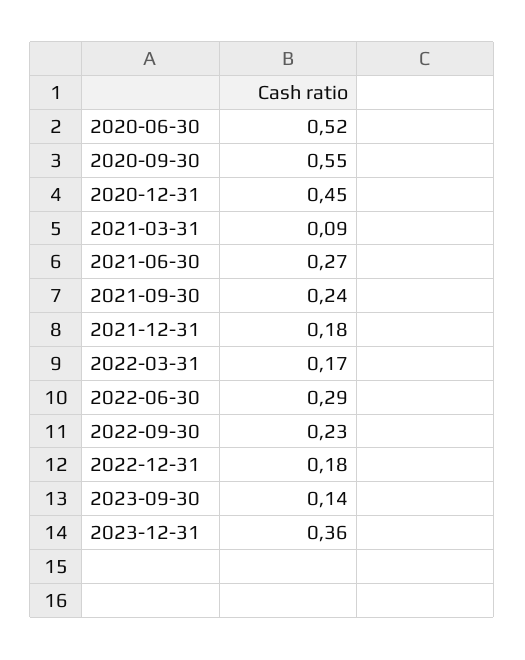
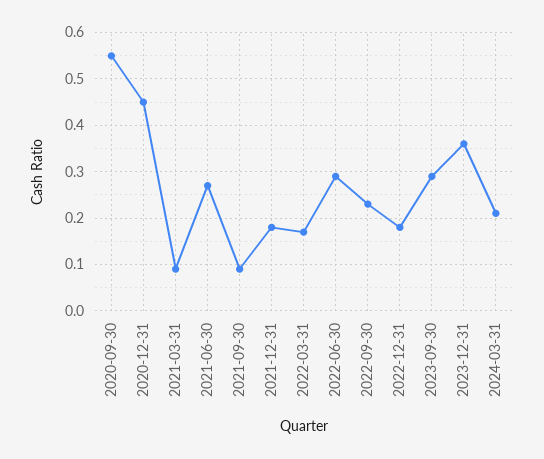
2020-06-30: 0.52 -> none
2021-09-30: 0.24 -> 0.1
2023-09-30: 0.14 -> 0.3
2024-03-31: none -> 0.2

